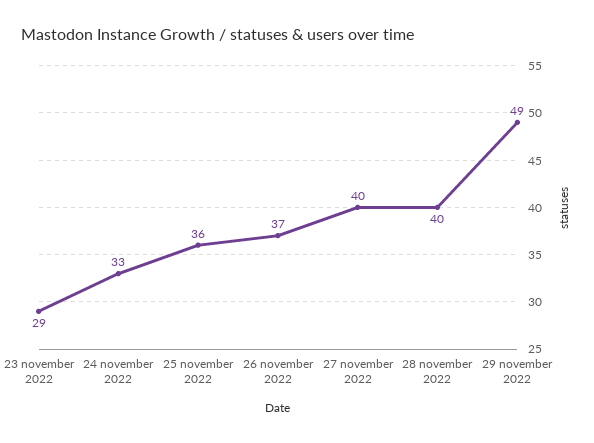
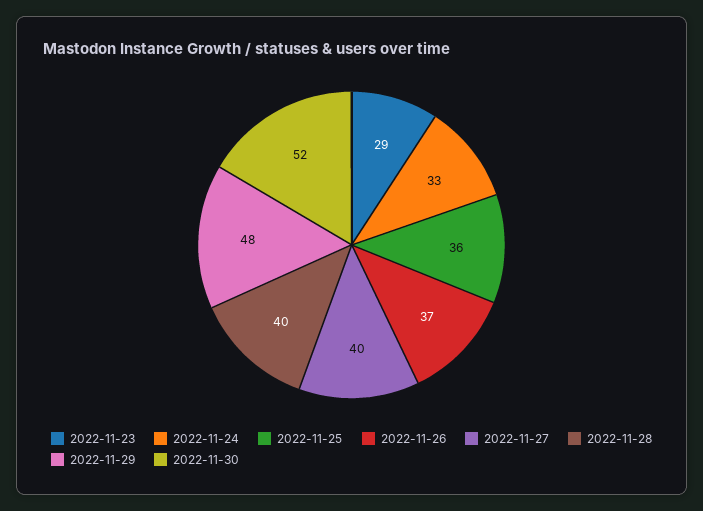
29 november 2022: 49 -> 48
2022-11-30: none -> 52

